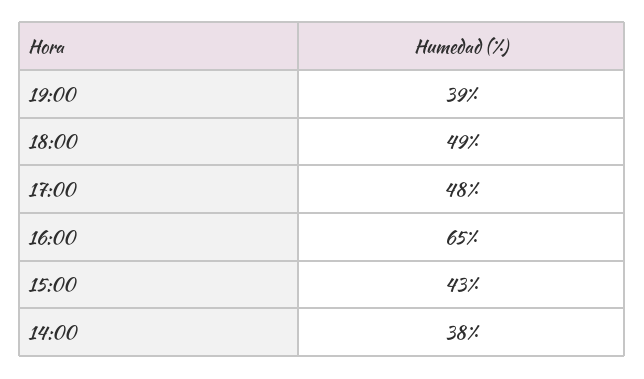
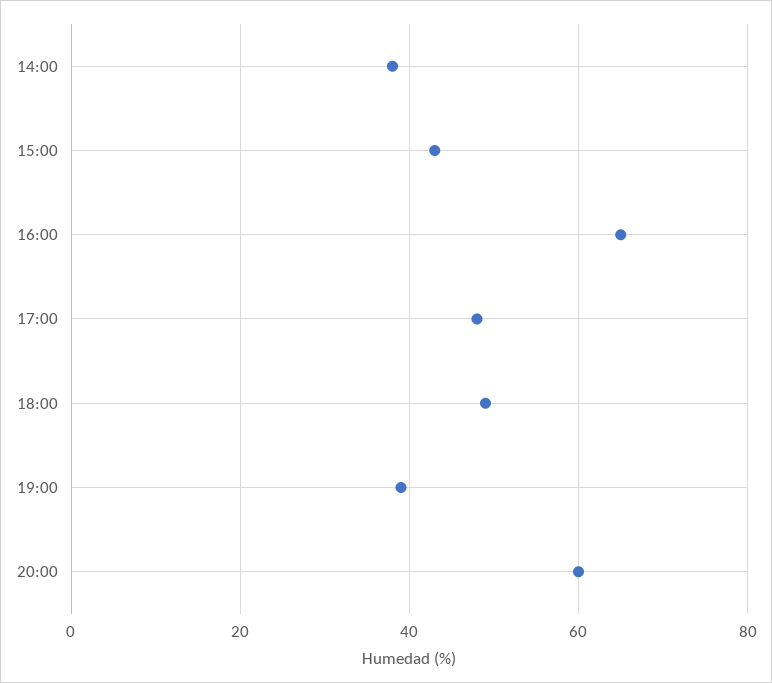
20:00: none -> 60

